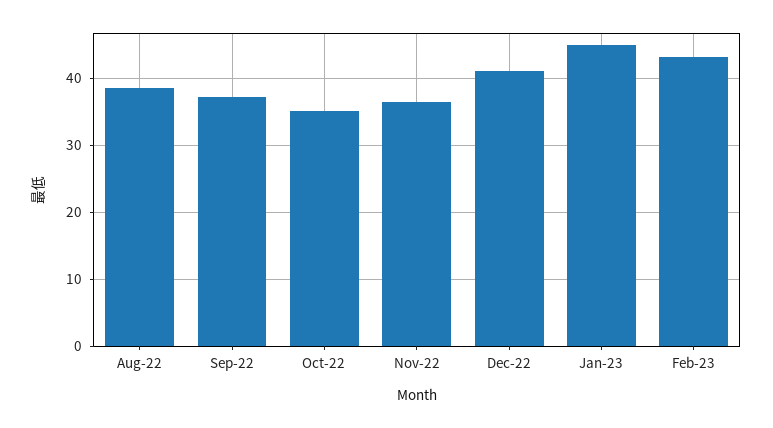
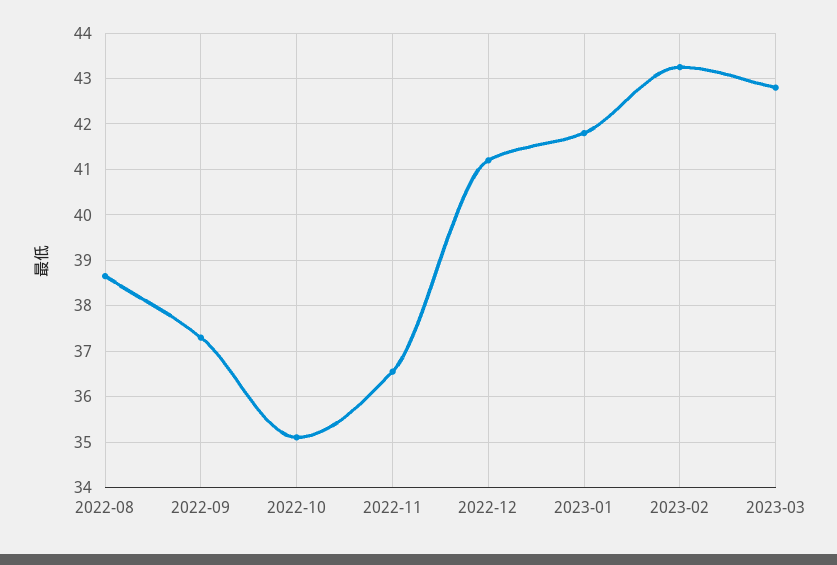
Jan-23: 45 -> 41.8
2023-03: none -> 42.8

